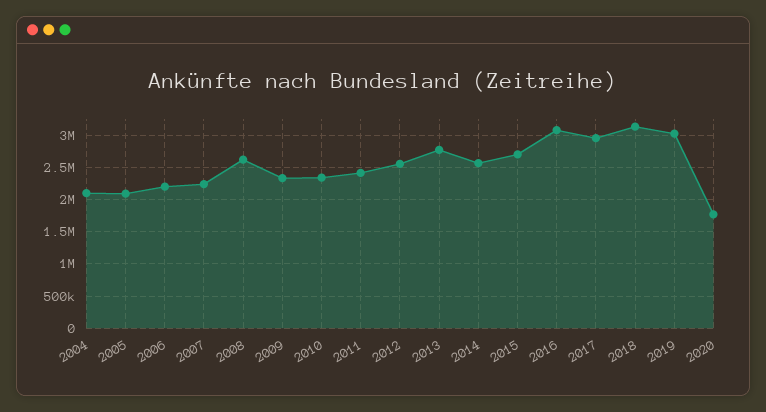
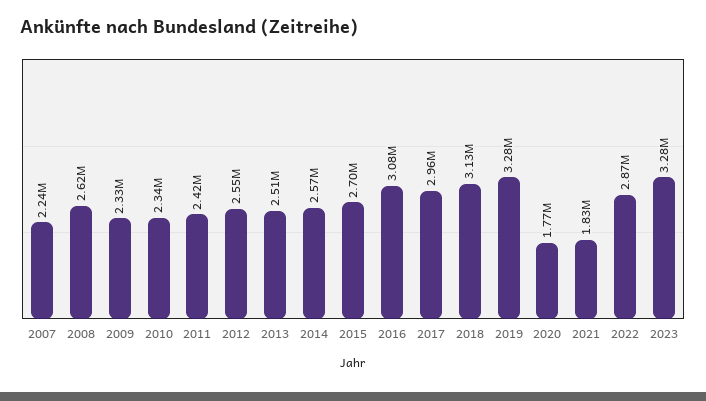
2004: 2100000 -> none
2005: 2100000 -> none
2006: 2200000 -> none
2013: 2800000 -> 2510000
2019: 3000000 -> 3280000
2021: none -> 1830000
2022: none -> 2870000
2023: none -> 3280000

